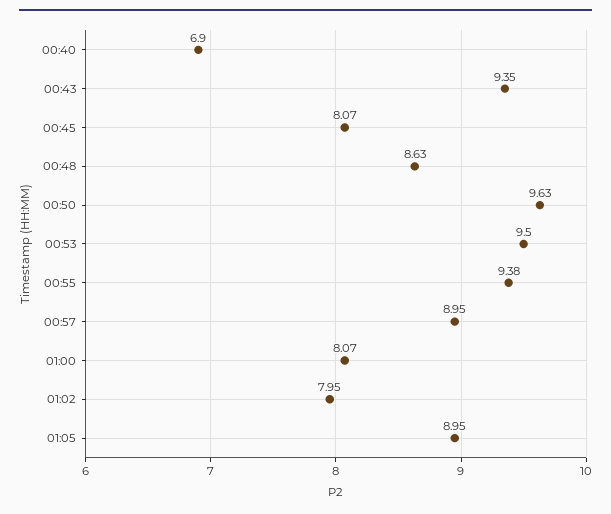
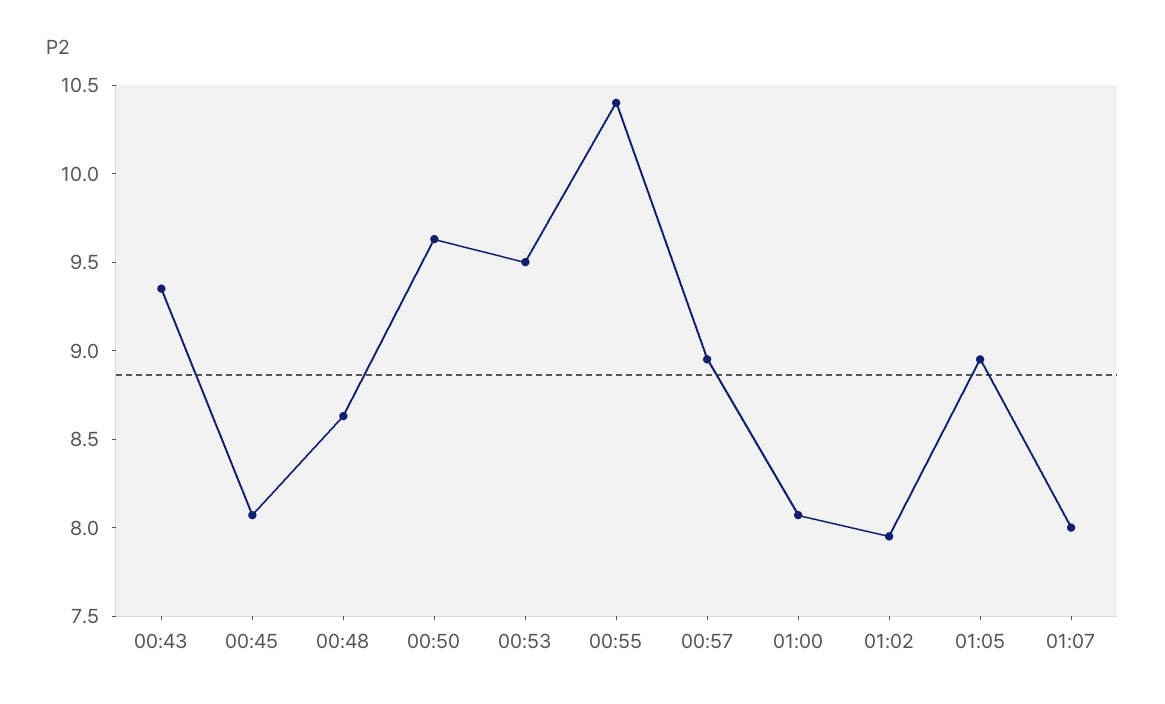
00:40: 6.9 -> none
00:55: 9.38 -> 10.4
01:07: none -> 8

